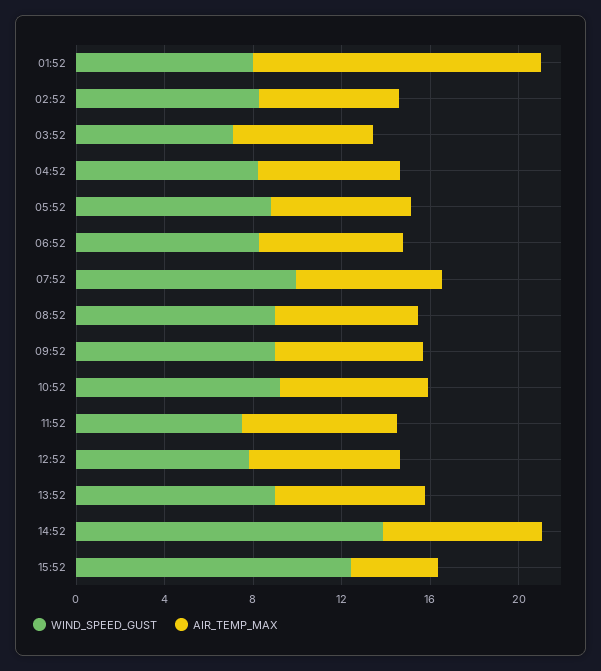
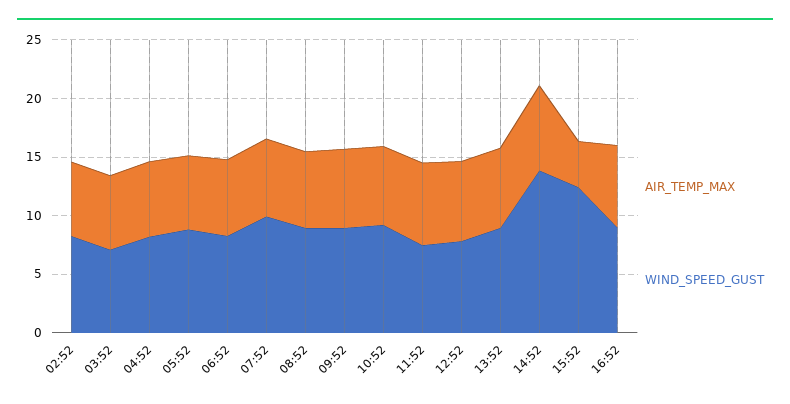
WIND_SPEED_GUST, 01:52: 8 -> none
AIR_TEMP_MAX, 01:52: 13 -> none
AIR_TEMP_MAX, 16:52: none -> 7
WIND_SPEED_GUST, 16:52: none -> 9

